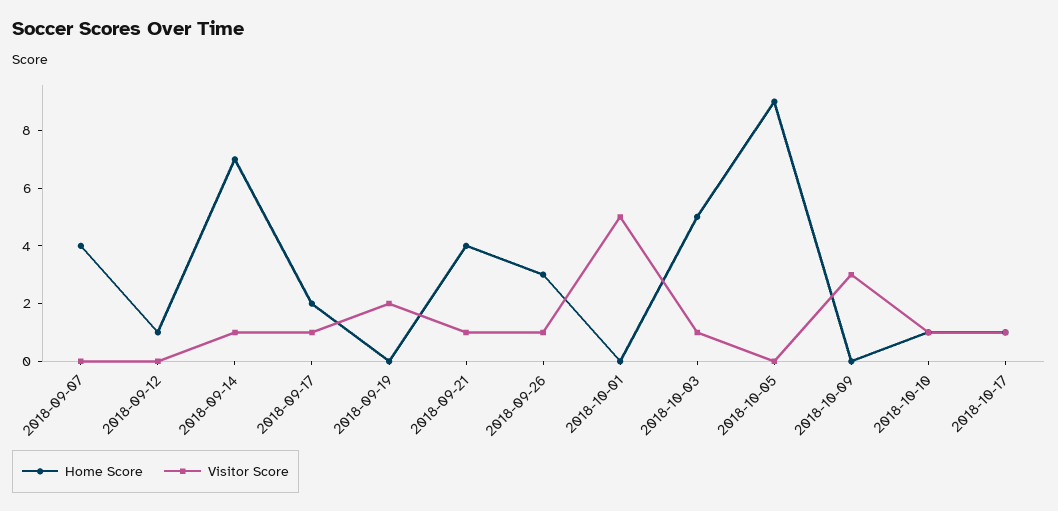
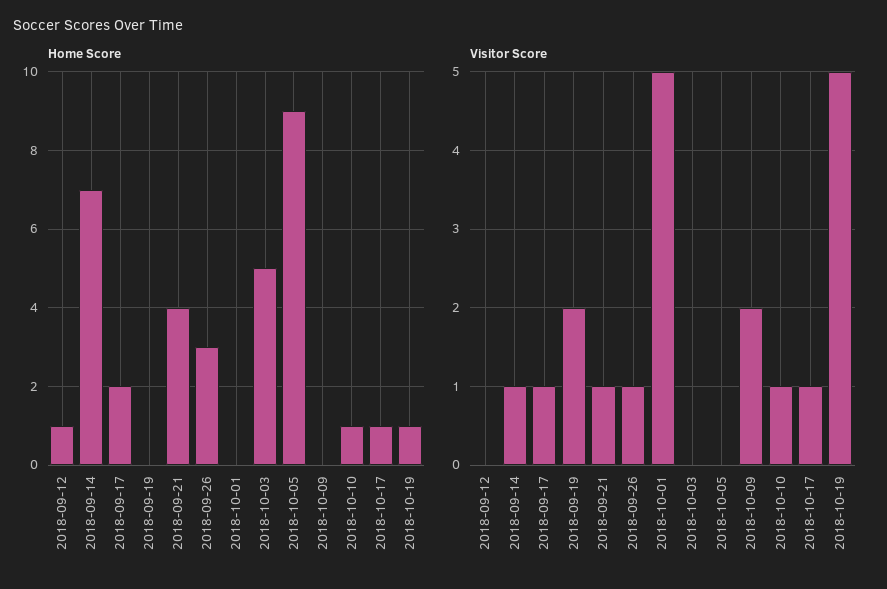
Home Score, 2018-09-07: 4 -> none
Visitor Score, 2018-09-07: 0 -> none
Visitor Score, 2018-10-03: 1 -> 0
Visitor Score, 2018-10-09: 3 -> 2
Home Score, 2018-10-19: none -> 1
Visitor Score, 2018-10-19: none -> 5

